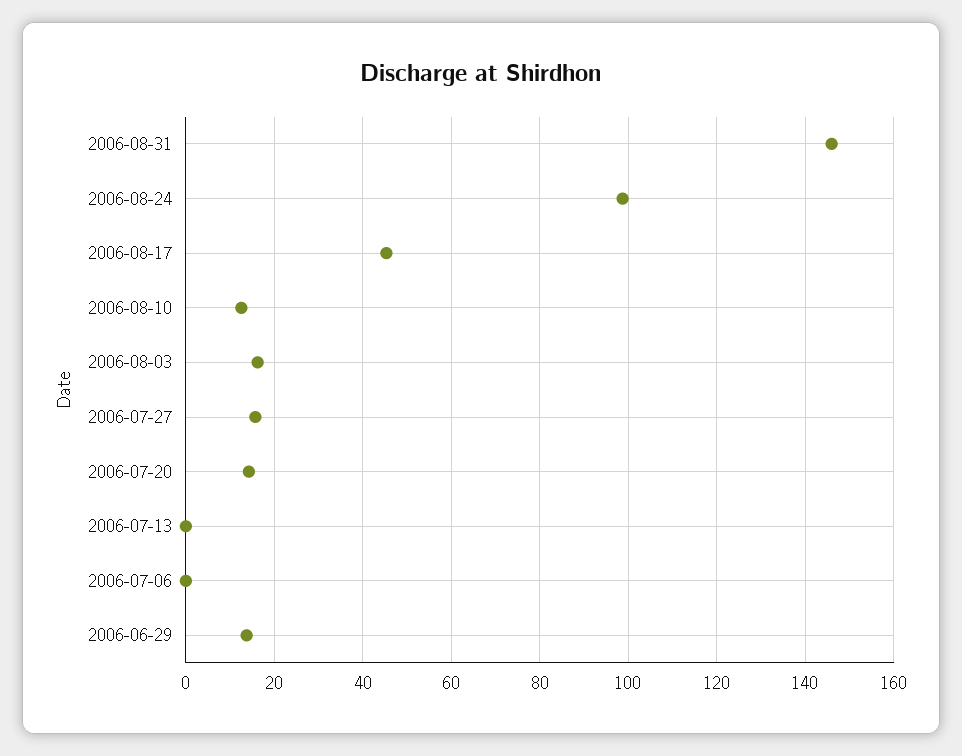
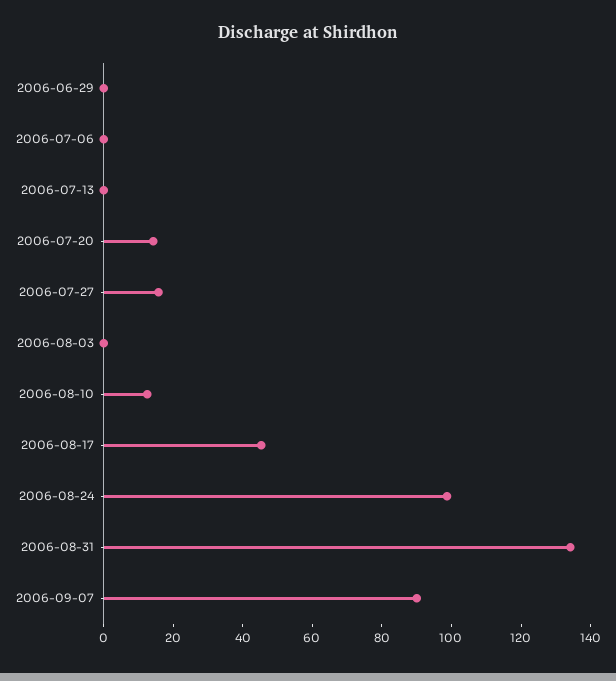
2006-08-31: 146 -> 135
2006-08-03: 16 -> 0
2006-06-29: 14 -> 0
2006-09-07: none -> 90

